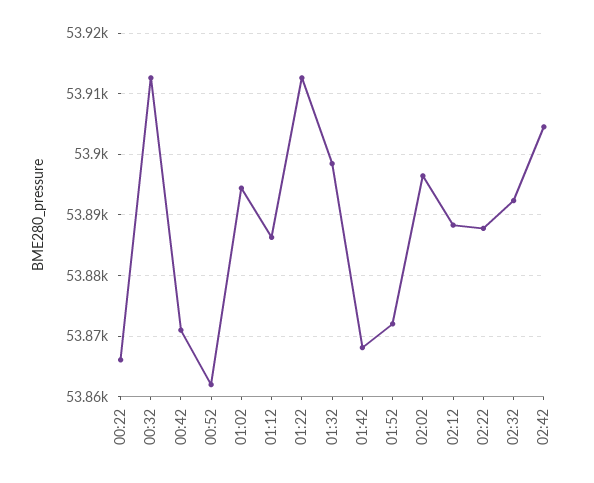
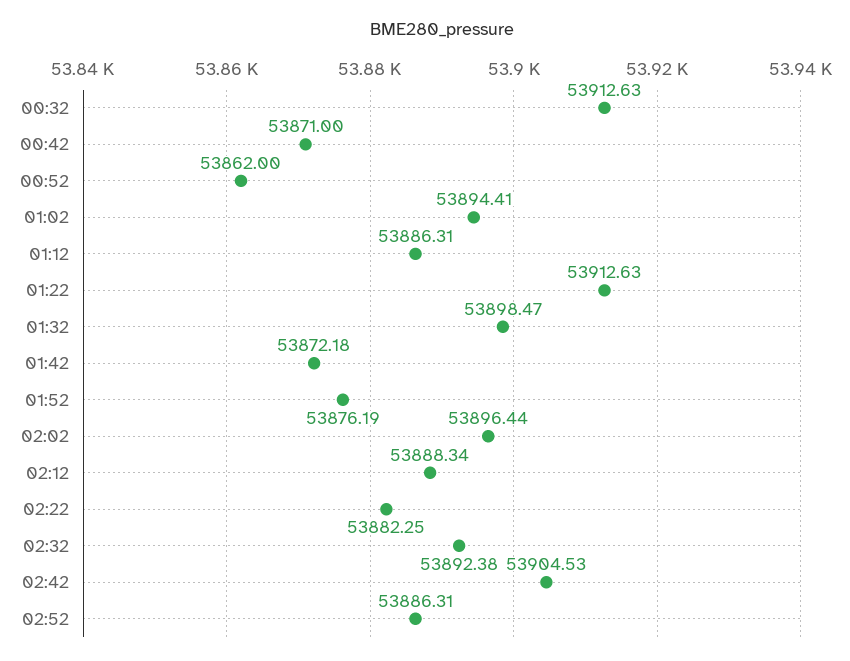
00:22: 53866 -> none
01:42: 53868 -> 53872.18
01:52: 53872 -> 53876.19
02:22: 53888 -> 53882.25
02:52: none -> 53886.31

